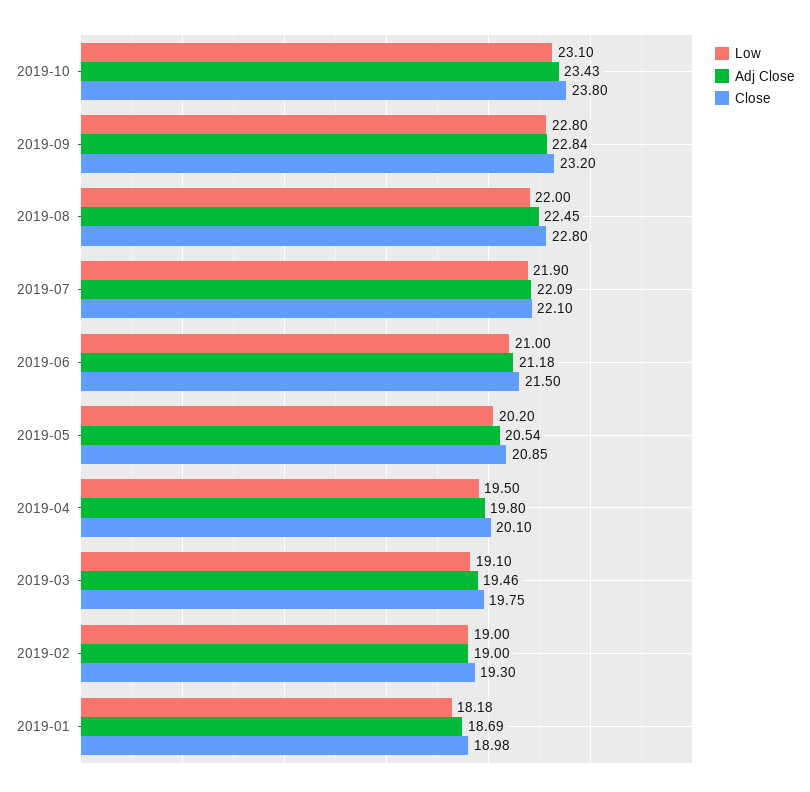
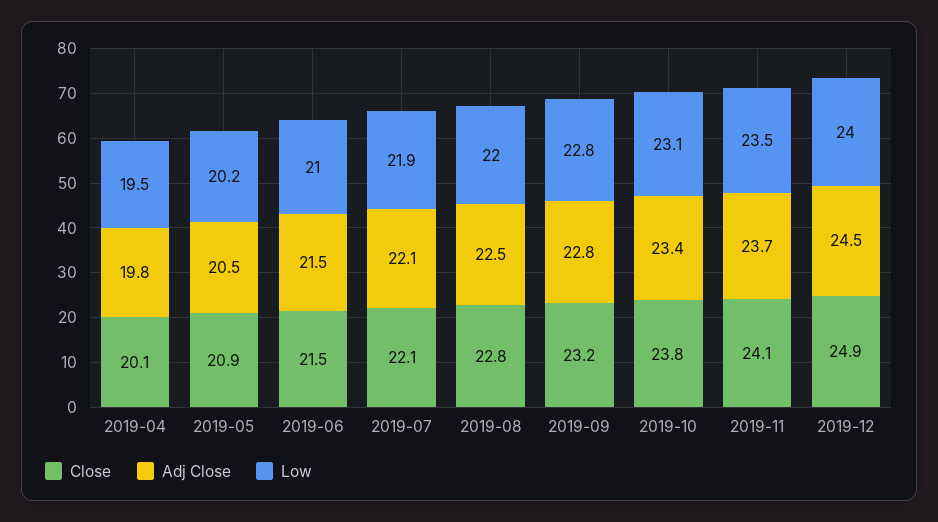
Adj Close, 2019-06: 21.18 -> 21.5
Low, 2019-03: 19.1 -> none
Adj Close, 2019-03: 19.46 -> none
Close, 2019-03: 19.75 -> none
Low, 2019-02: 19 -> none
Adj Close, 2019-02: 19 -> none
Close, 2019-02: 19.3 -> none
Low, 2019-01: 18.18 -> none
Adj Close, 2019-01: 18.69 -> none
Close, 2019-01: 18.98 -> none
Close, 2019-11: none -> 24.1
Adj Close, 2019-11: none -> 23.7
Low, 2019-11: none -> 23.5
Close, 2019-12: none -> 24.9
Adj Close, 2019-12: none -> 24.5
Low, 2019-12: none -> 24

